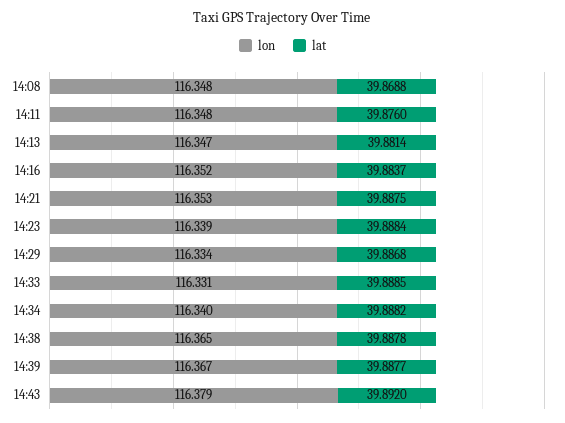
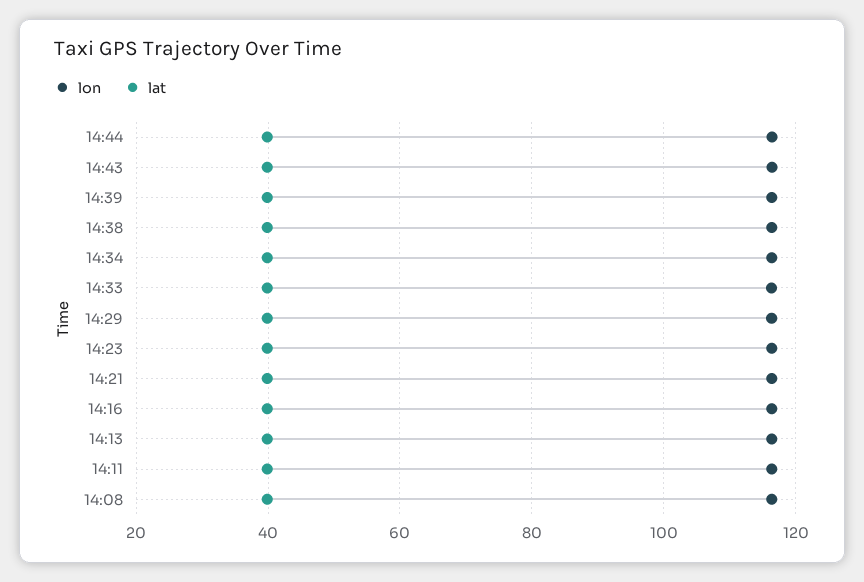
lon, 14:44: none -> 116
lat, 14:44: none -> 40

